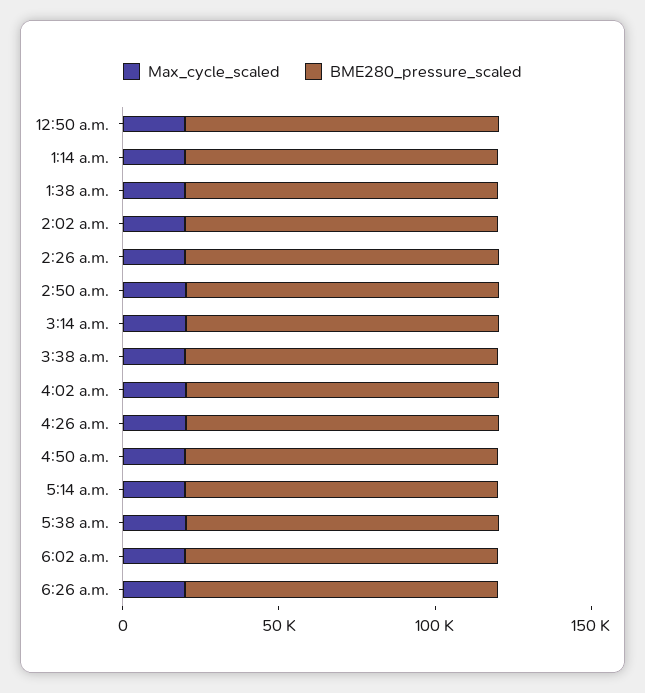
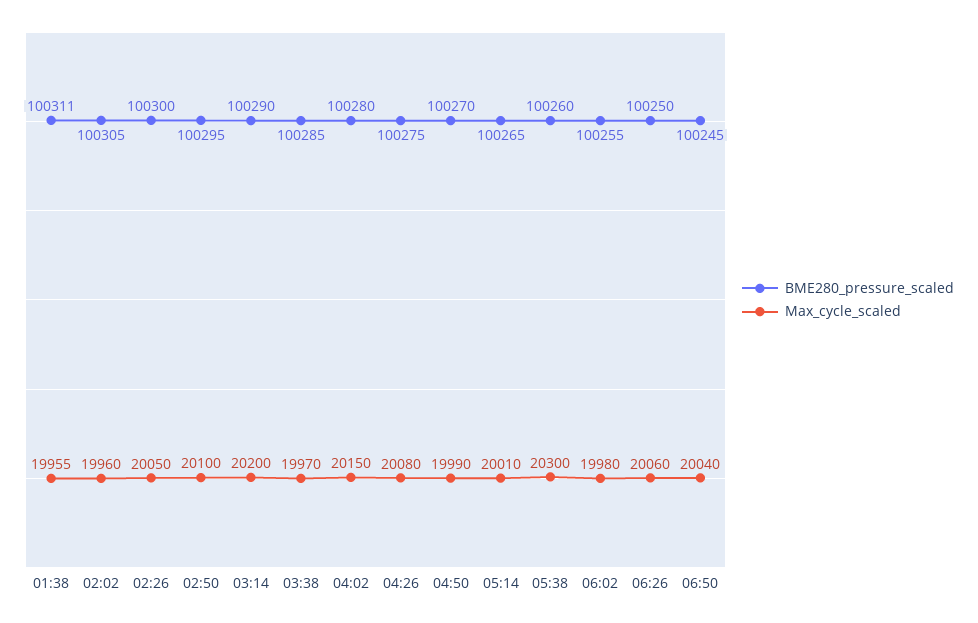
Max_cycle_scaled, 12:50 a.m.: 20000 -> none
BME280_pressure_scaled, 12:50 a.m.: 100000 -> none
Max_cycle_scaled, 1:14 a.m.: 20000 -> none
BME280_pressure_scaled, 1:14 a.m.: 100000 -> none
BME280_pressure_scaled, 06:50: none -> 100245
Max_cycle_scaled, 06:50: none -> 20040

